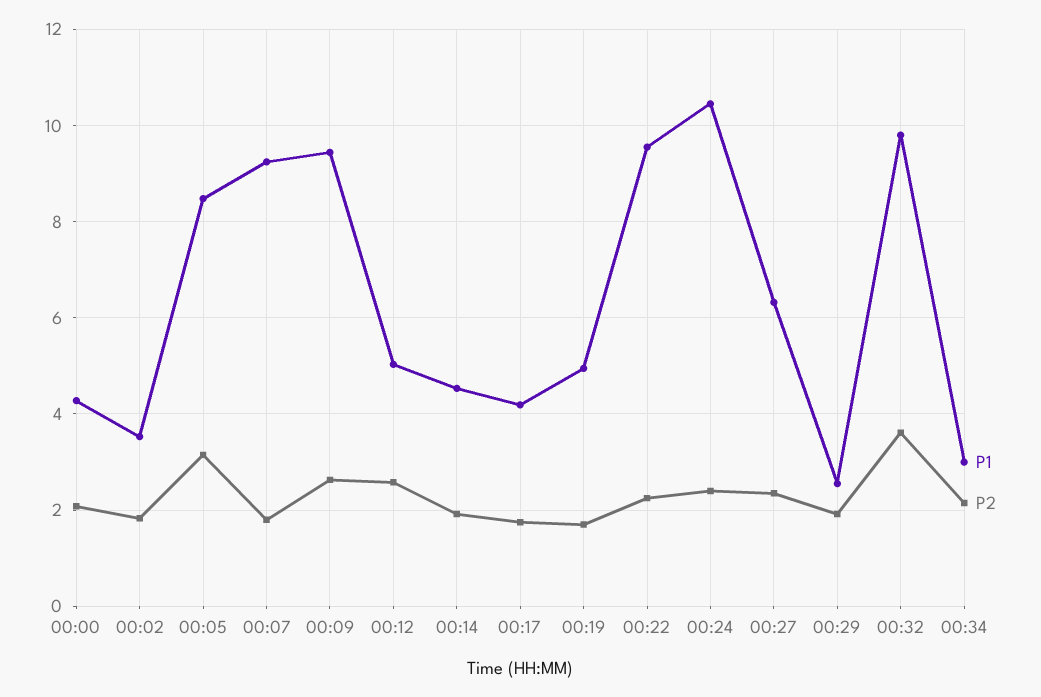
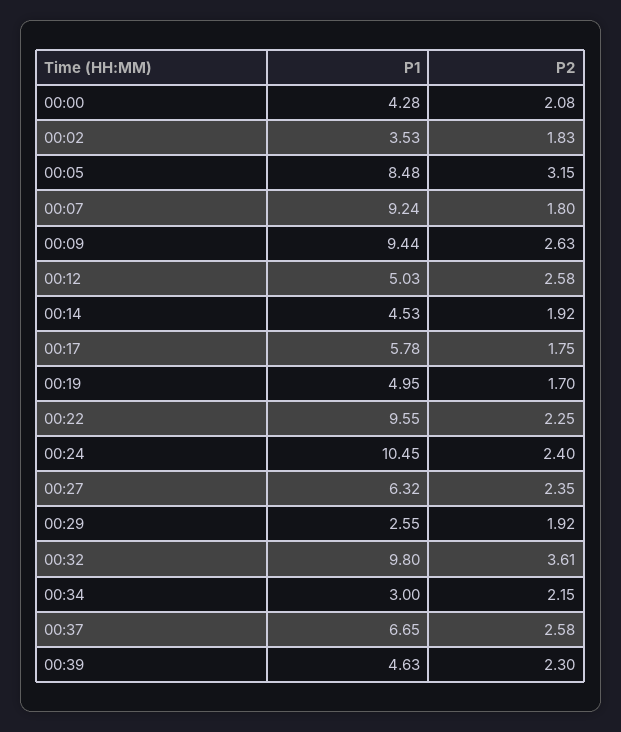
P1, 00:17: 4.2 -> 5.78
P1, 00:37: none -> 6.65
P2, 00:37: none -> 2.58
P1, 00:39: none -> 4.63
P2, 00:39: none -> 2.3

